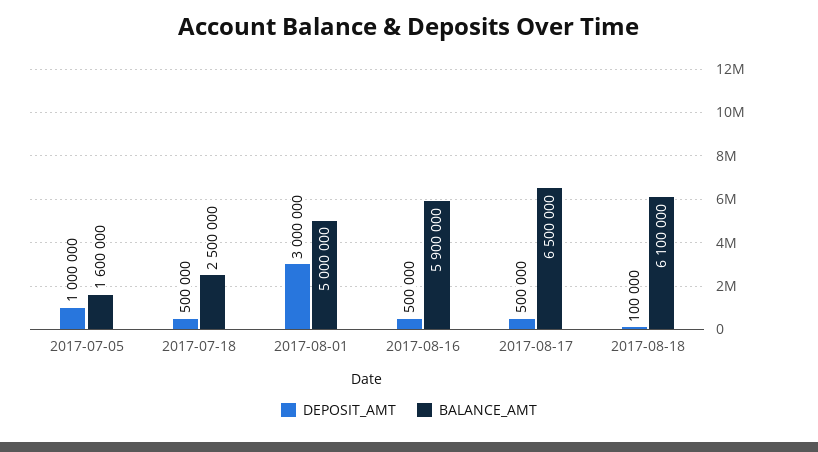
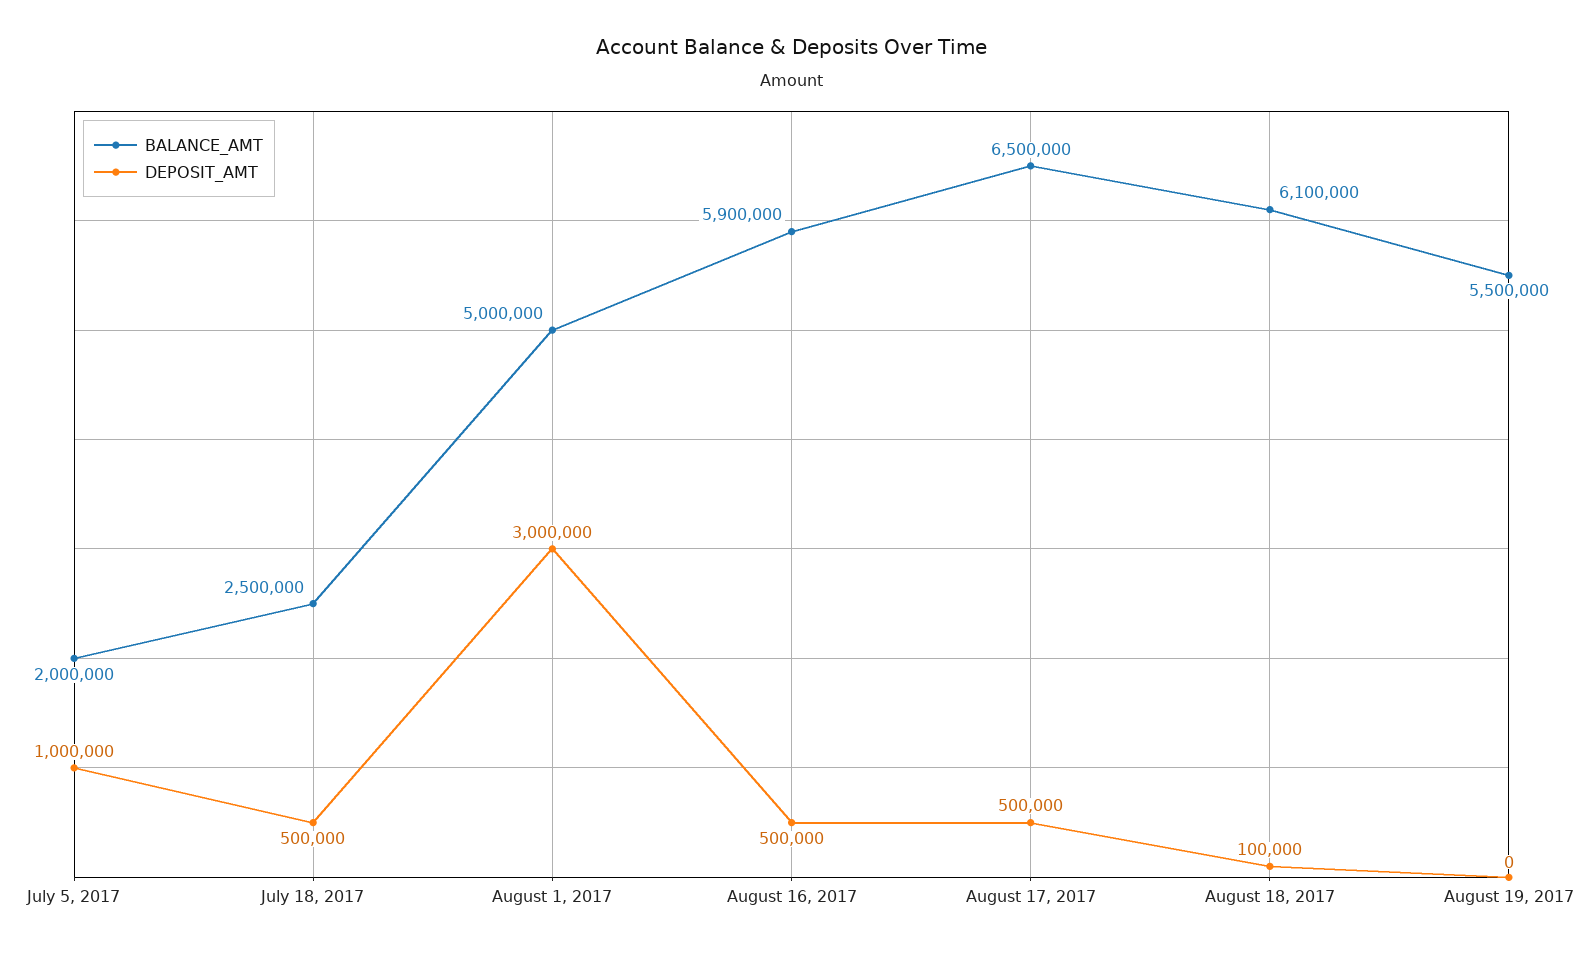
BALANCE_AMT, 2017-07-05: 1600000 -> 2000000
BALANCE_AMT, August 19, 2017: none -> 5500000
DEPOSIT_AMT, August 19, 2017: none -> 0

